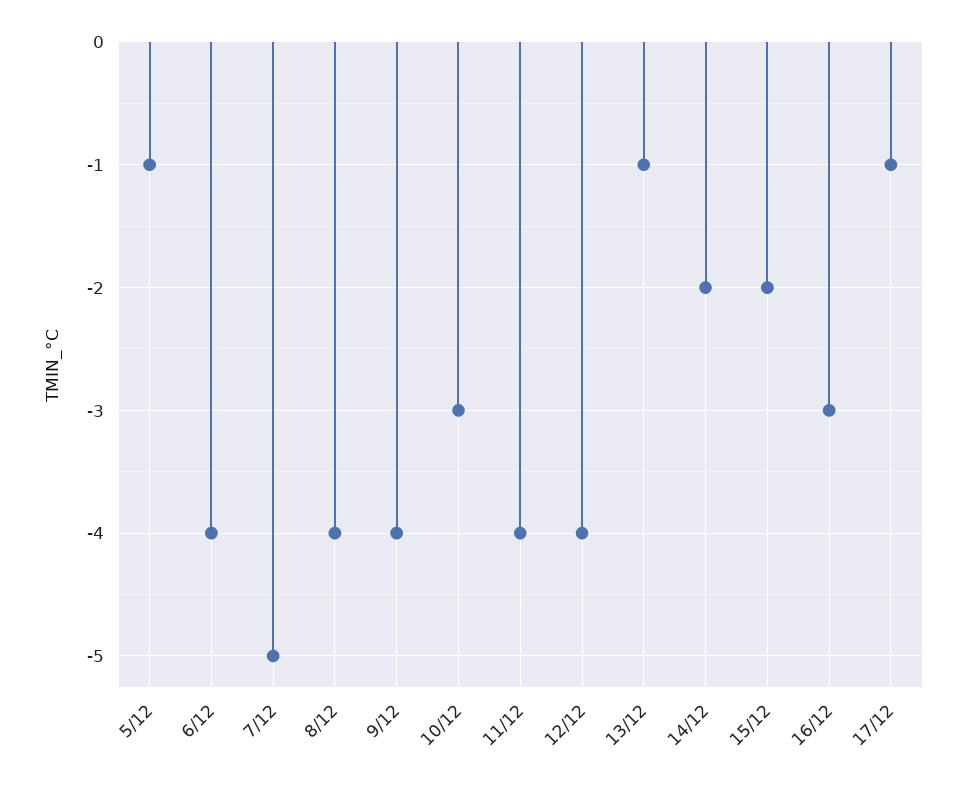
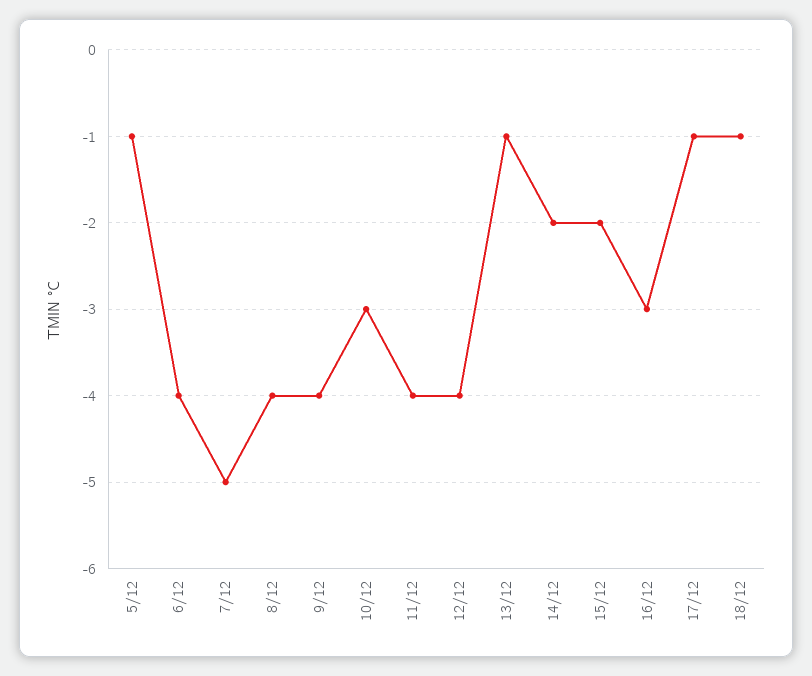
18/12: none -> -1

